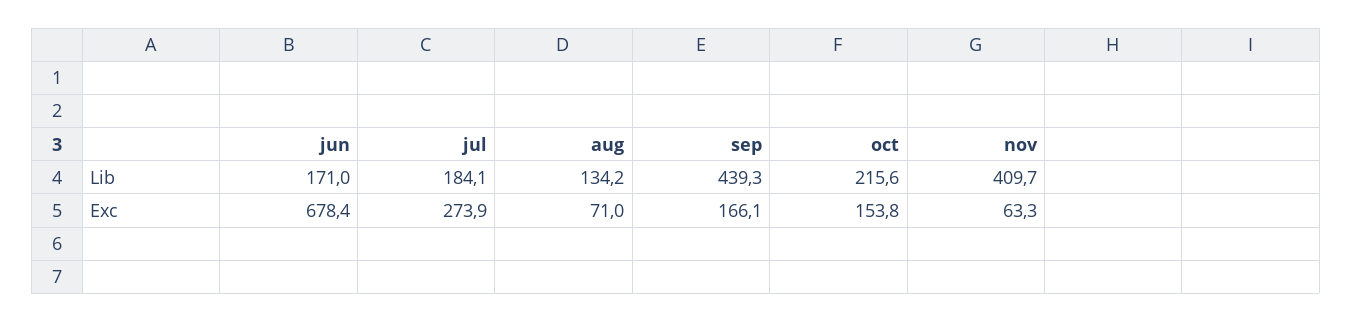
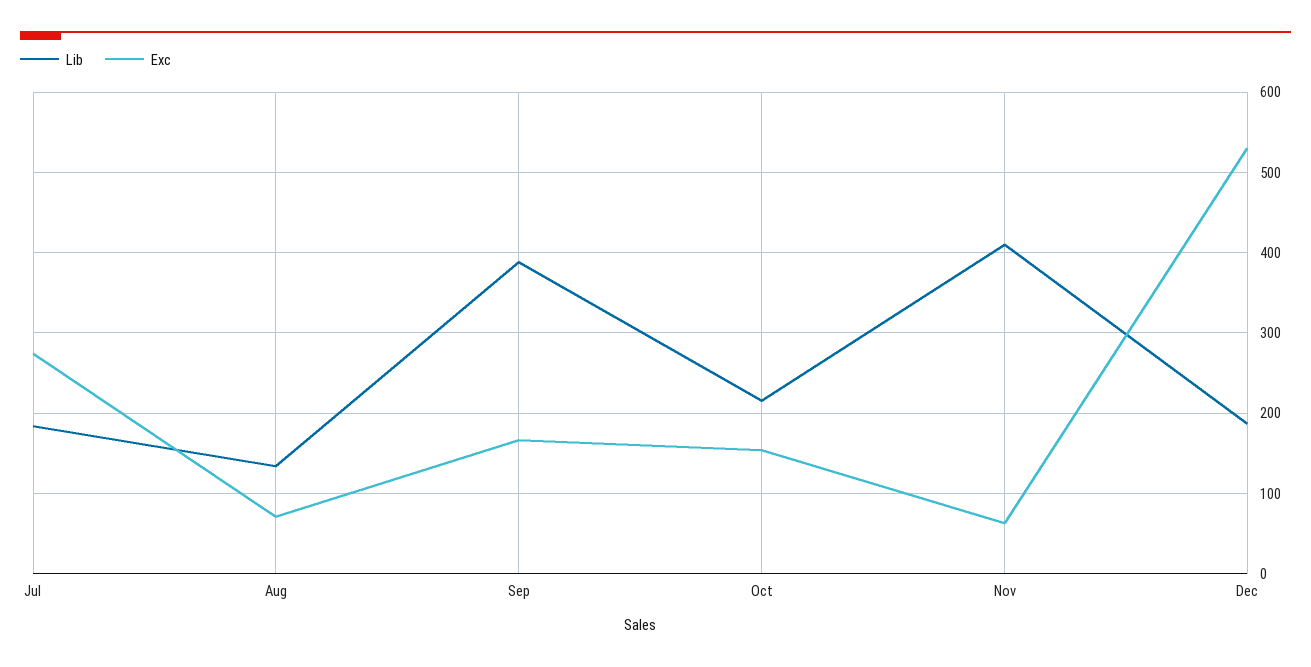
Lib, jun: 171 -> none
Lib, sep: 439.3 -> 390
Exc, jun: 678.4 -> none
Lib, Dec: none -> 190
Exc, Dec: none -> 530

